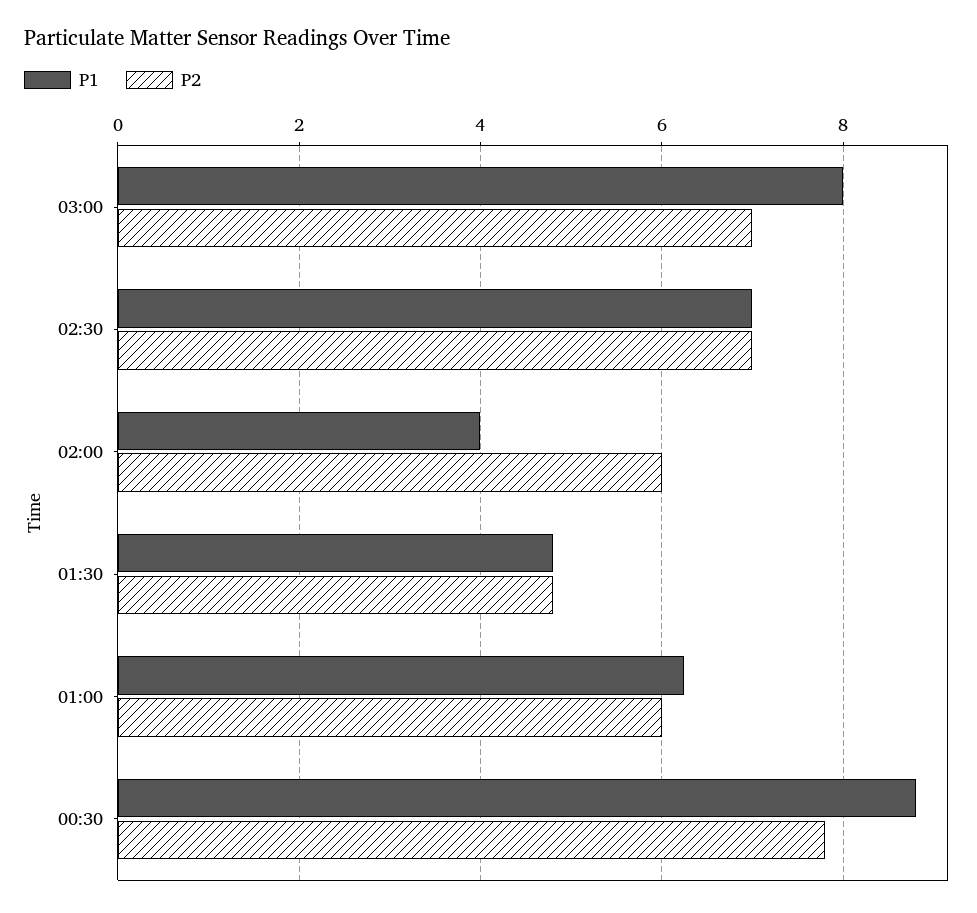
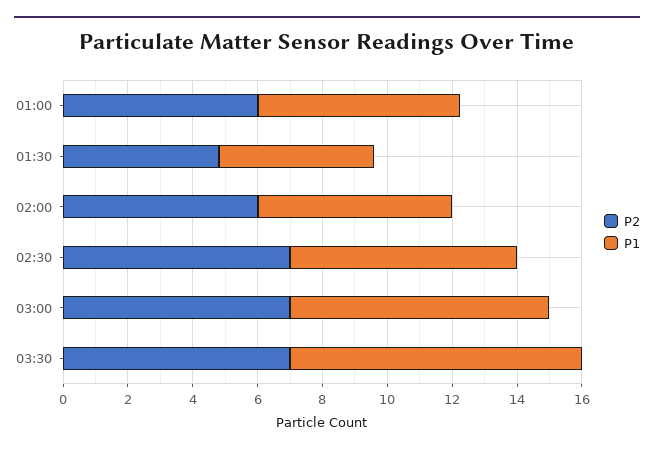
P1, 02:00: 4 -> 6
P1, 00:30: 8.8 -> none
P2, 00:30: 7.8 -> none
P2, 03:30: none -> 7
P1, 03:30: none -> 9

